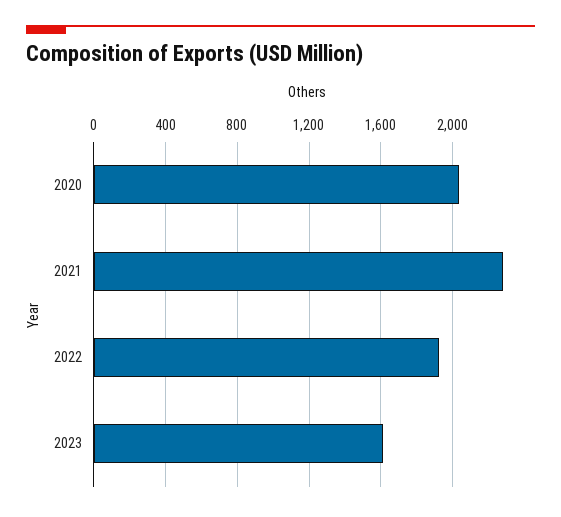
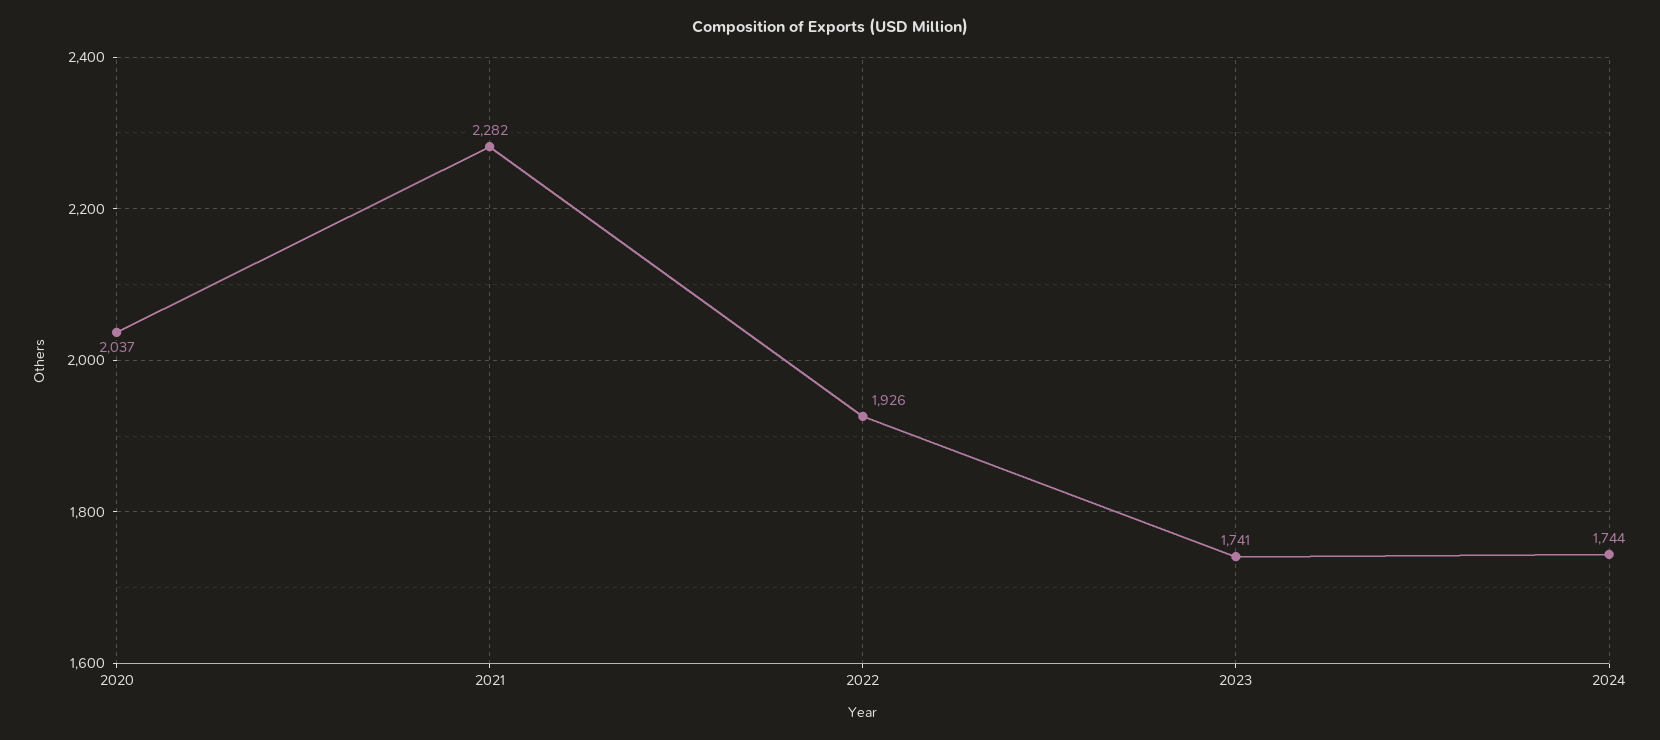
2023: 1600 -> 1741
2024: none -> 1744

